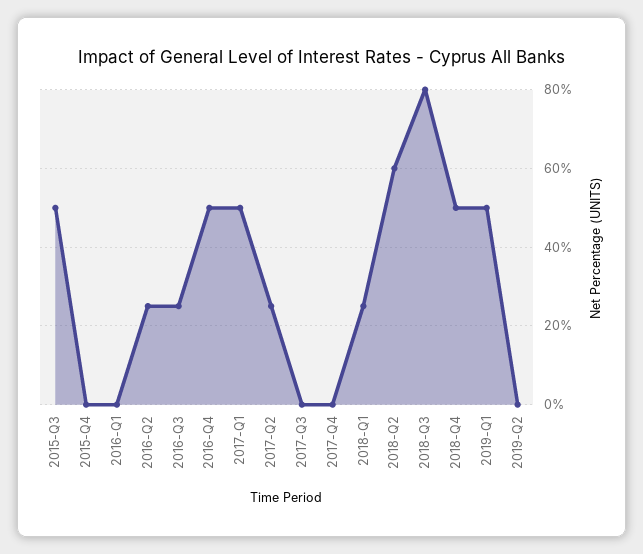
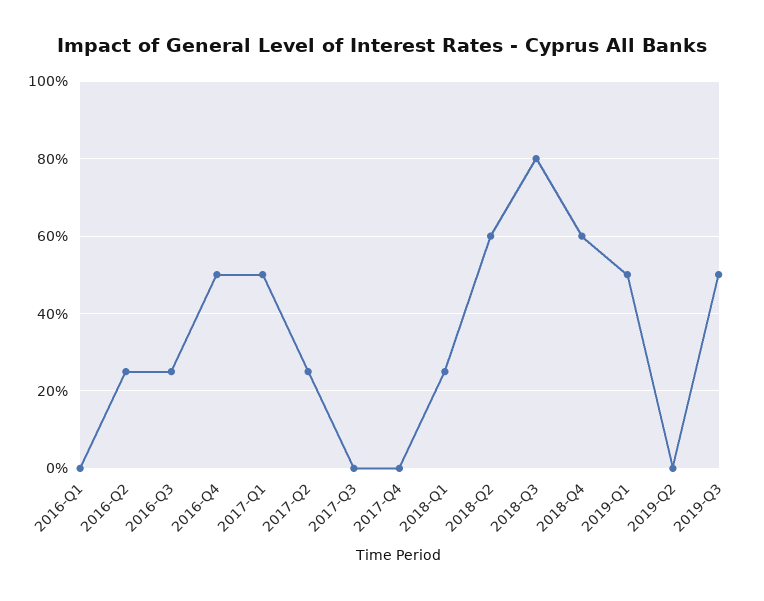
2015-Q3: 50 -> none
2015-Q4: 0 -> none
2018-Q4: 50 -> 60
2019-Q3: none -> 50

